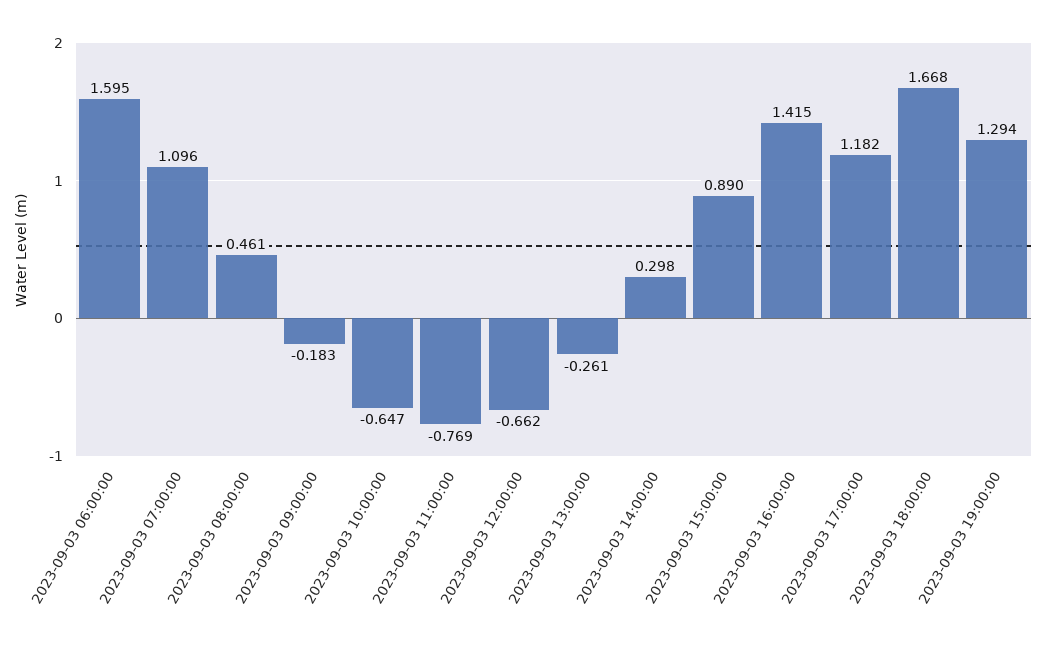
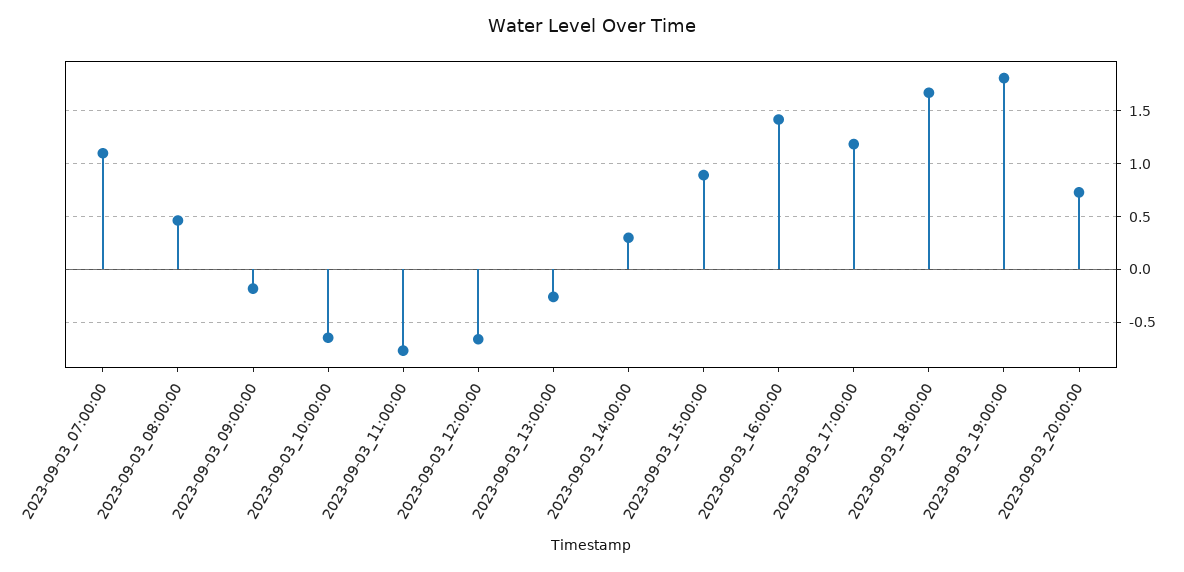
2023-09-03 06:00:00: 1.595 -> none
2023-09-03 19:00:00: 1.294 -> 1.8
2023-09-03_20:00:00: none -> 0.7

